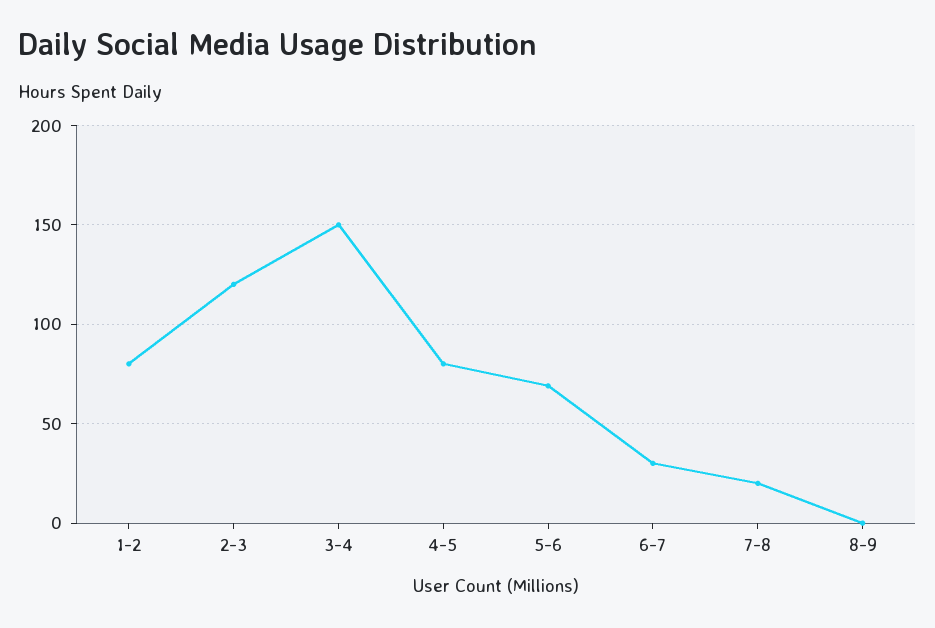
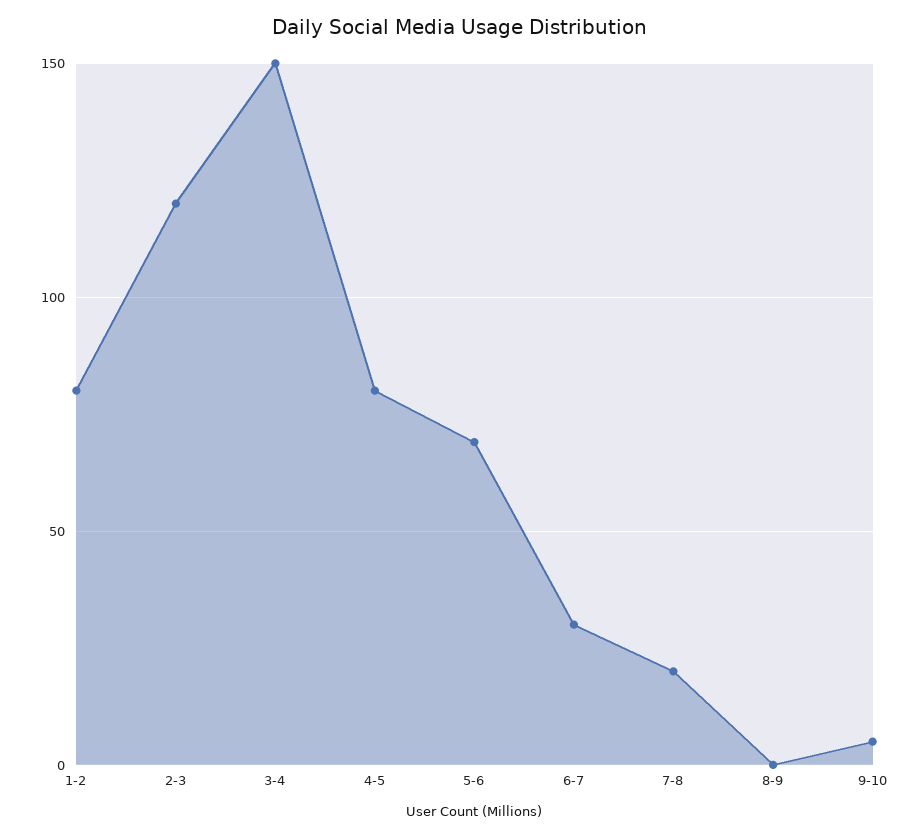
9-10: none -> 5

